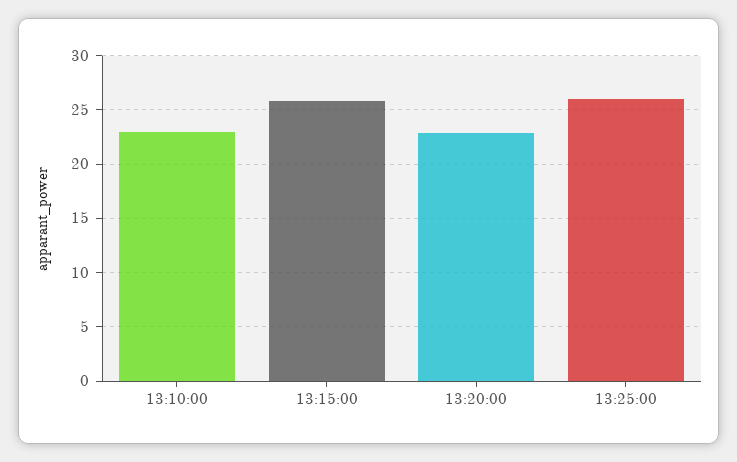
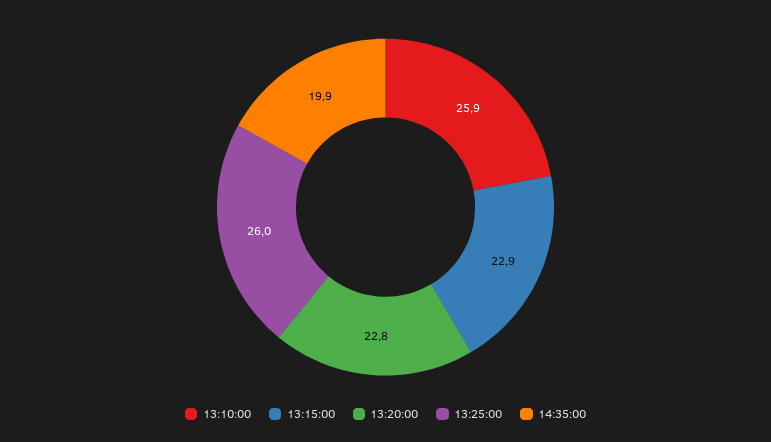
13:10:00: 23 -> 25.9
13:15:00: 26 -> 22.9
14:35:00: none -> 19.9

